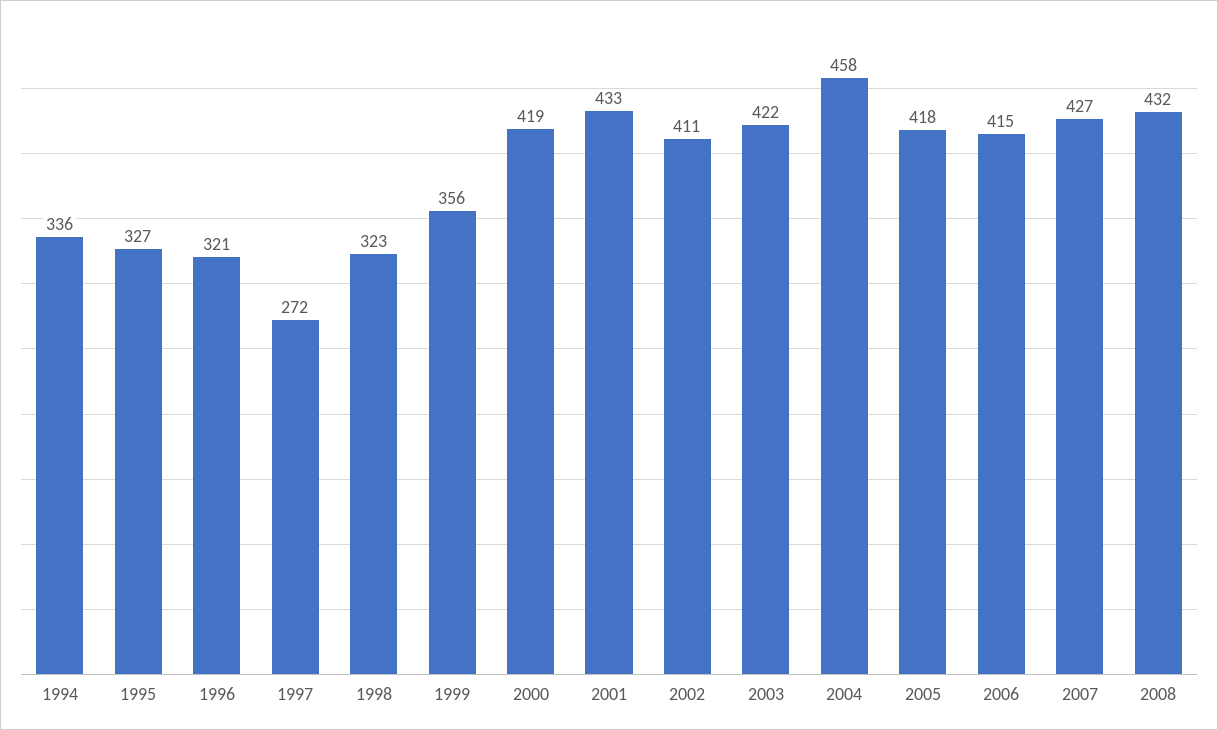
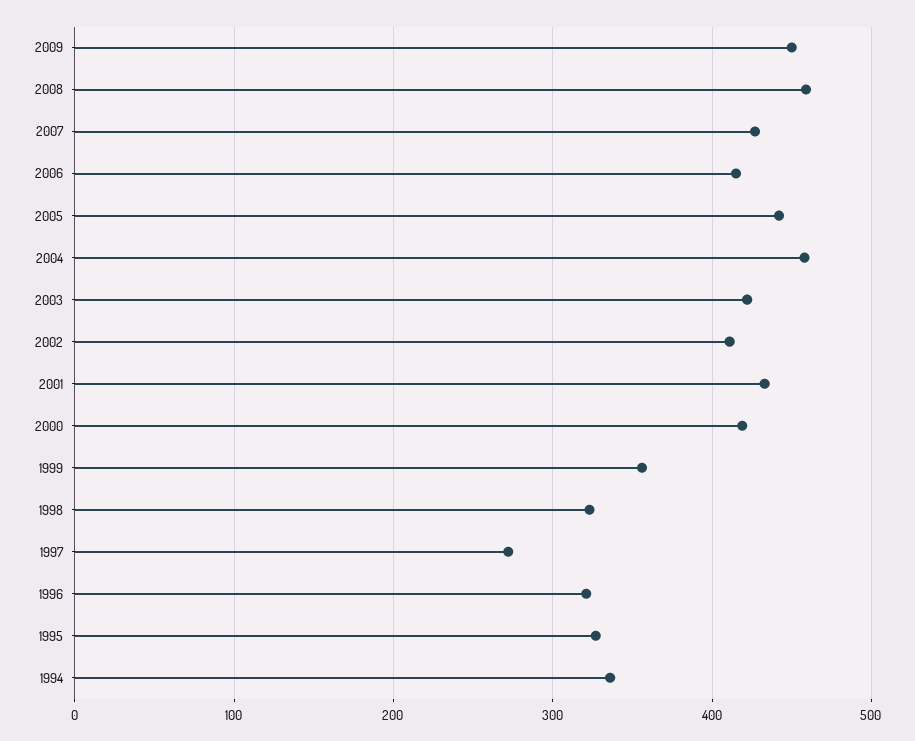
2005: 418 -> 440
2008: 432 -> 460
2009: none -> 450

